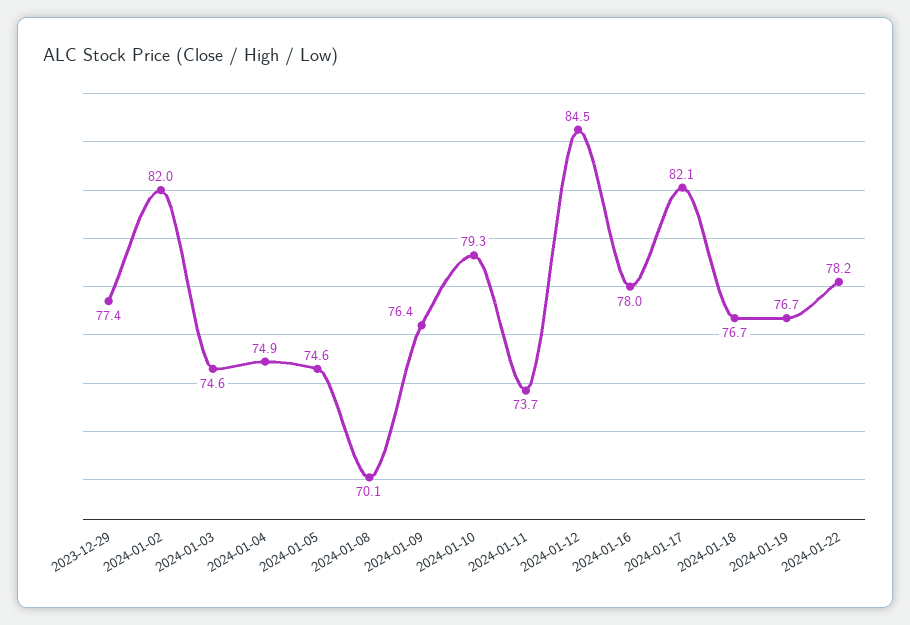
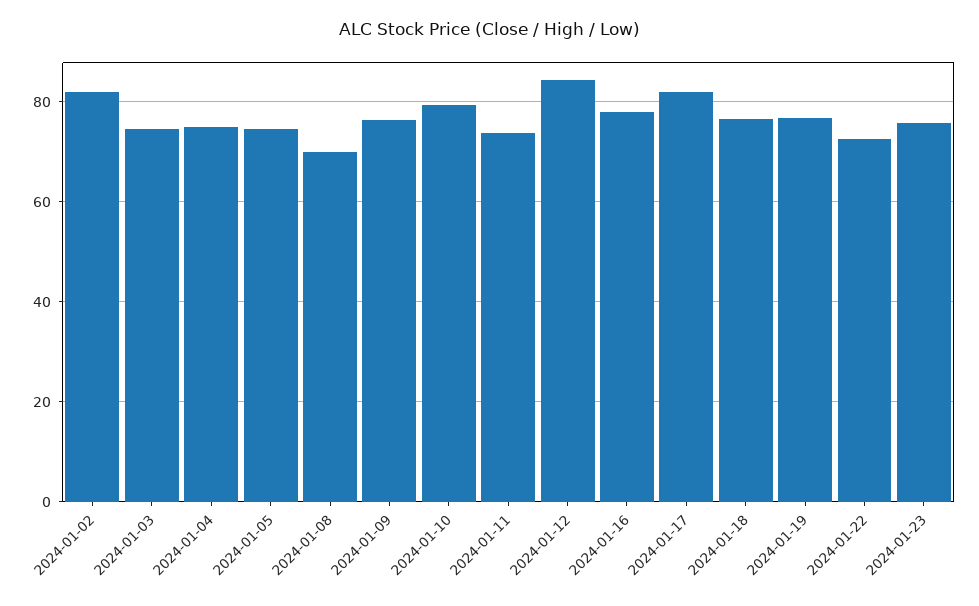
2023-12-29: 77.4 -> none
2024-01-22: 78.2 -> 72
2024-01-23: none -> 76

